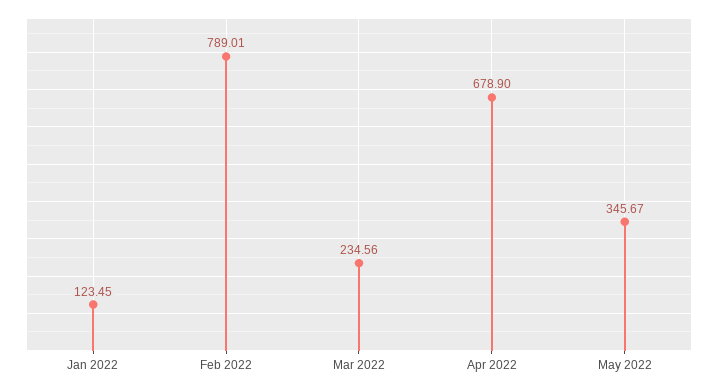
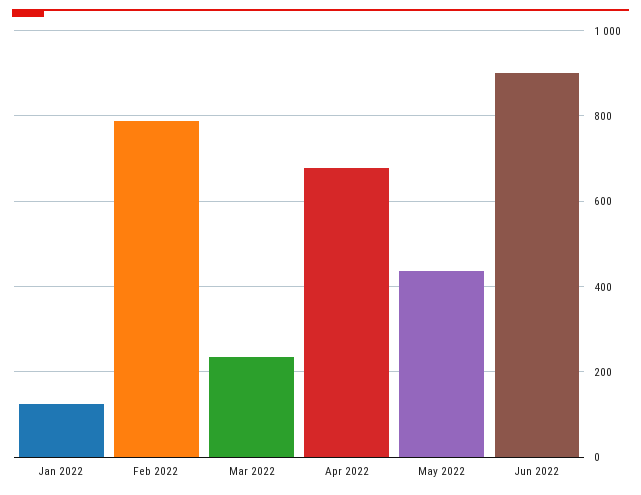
May 2022: 345.67 -> 440
Jun 2022: none -> 900

